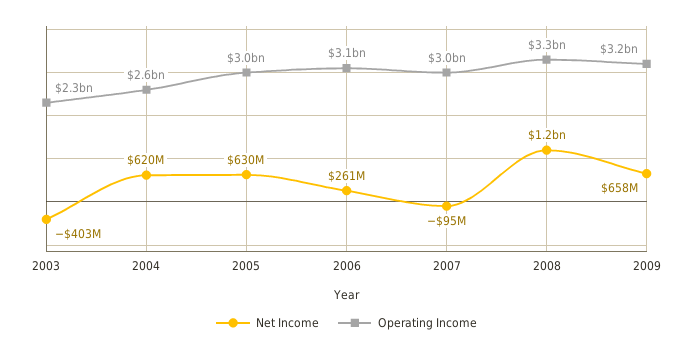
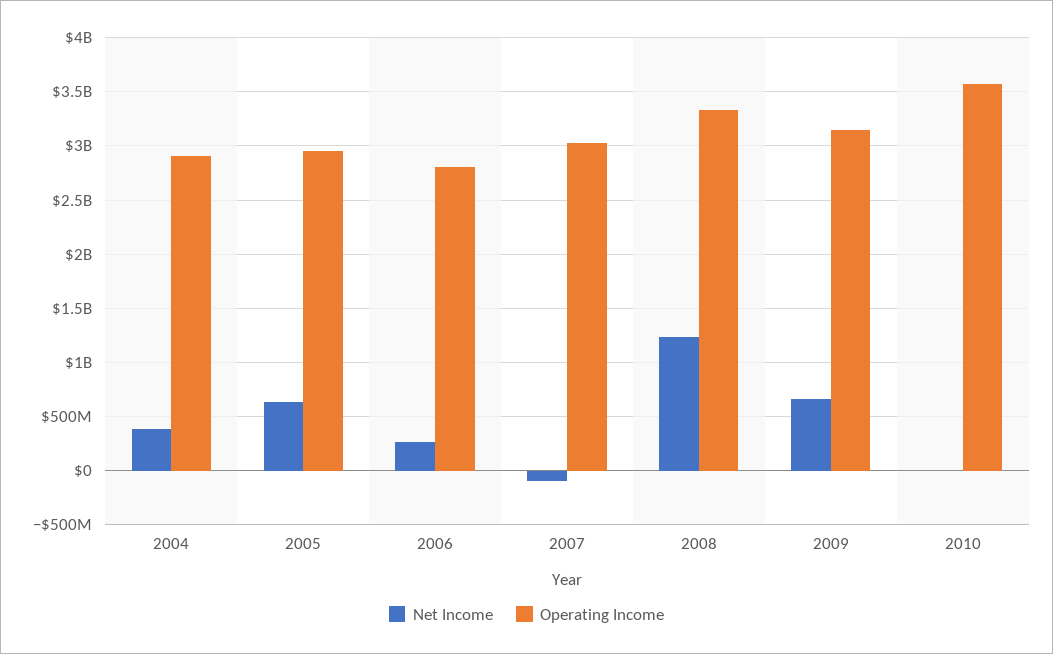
Net Income, 2003: -403000000 -> none
Operating Income, 2003: 2300000000 -> none
Net Income, 2004: 620000000 -> 400000000
Operating Income, 2004: 2600000000 -> 2900000000
Operating Income, 2006: 3100000000 -> 2800000000
Net Income, 2010: none -> 0
Operating Income, 2010: none -> 3600000000

